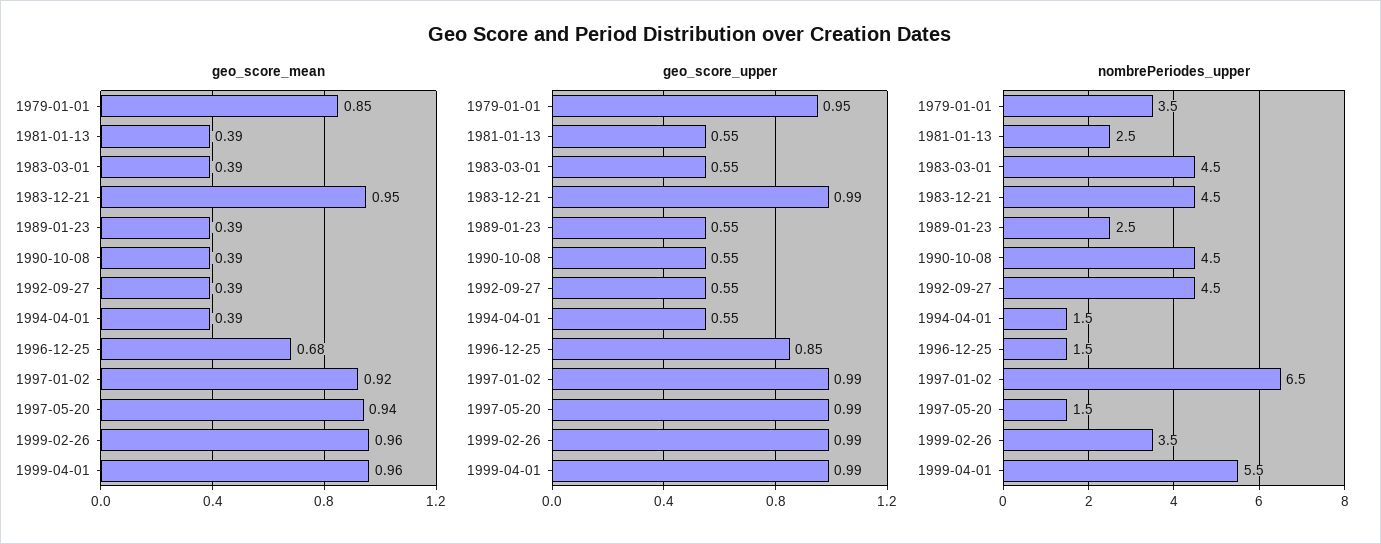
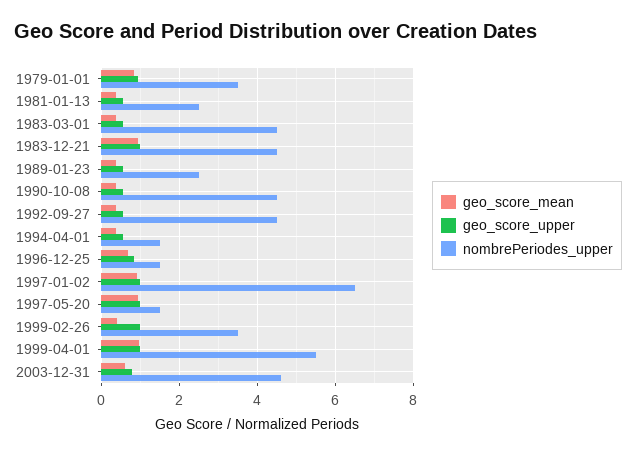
geo_score_mean, 1999-02-26: 0.96 -> 0.4
geo_score_mean, 2003-12-31: none -> 0.6
geo_score_upper, 2003-12-31: none -> 0.8
nombrePeriodes_upper, 2003-12-31: none -> 4.6

